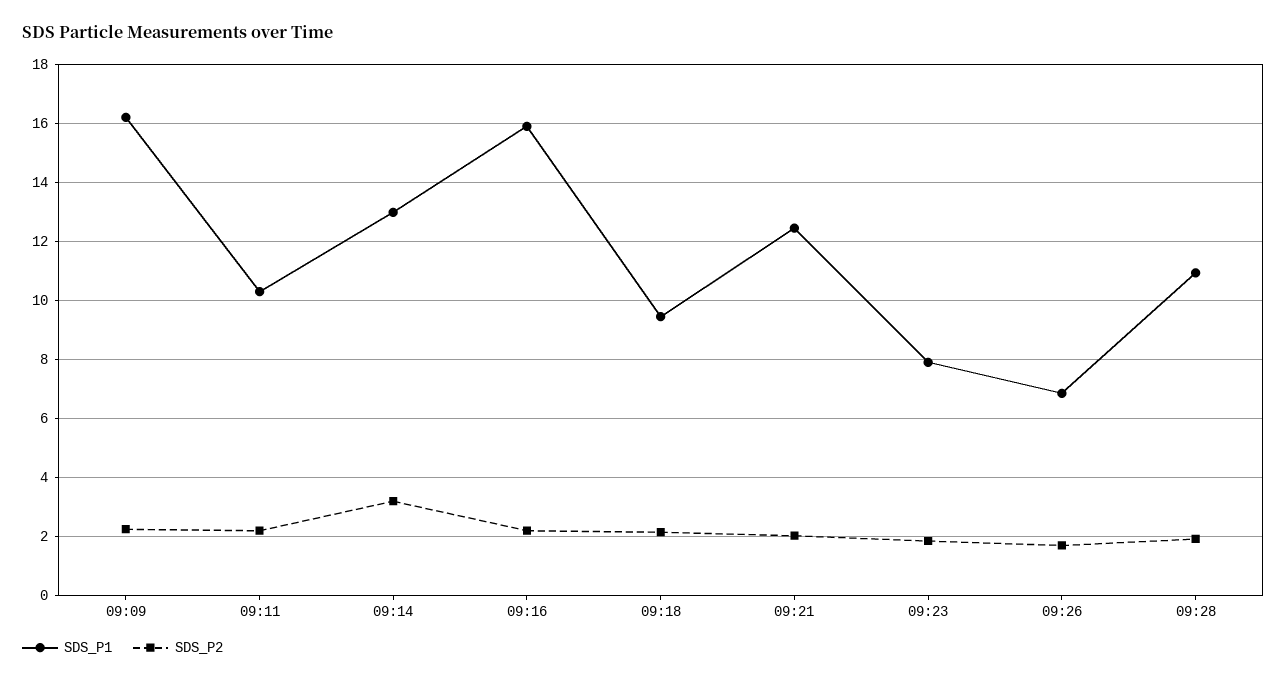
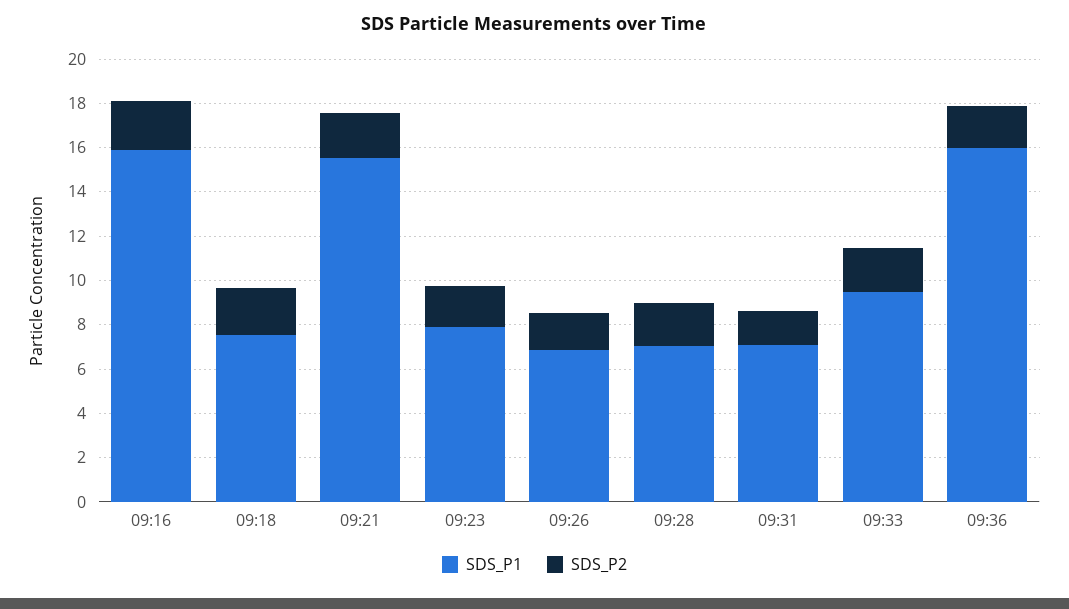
SDS_P1, 09:09: 16.25 -> none
SDS_P2, 09:09: 2.25 -> none
SDS_P1, 09:11: 10.25 -> none
SDS_P2, 09:11: 2.25 -> none
SDS_P1, 09:14: 13 -> none
SDS_P2, 09:14: 3.25 -> none
SDS_P1, 09:18: 9.5 -> 7.5
SDS_P1, 09:21: 12.5 -> 15.5
SDS_P1, 09:28: 11 -> 7
SDS_P1, 09:31: none -> 7
SDS_P2, 09:31: none -> 1.5
SDS_P1, 09:33: none -> 9.5
SDS_P2, 09:33: none -> 2
SDS_P1, 09:36: none -> 16
SDS_P2, 09:36: none -> 2

